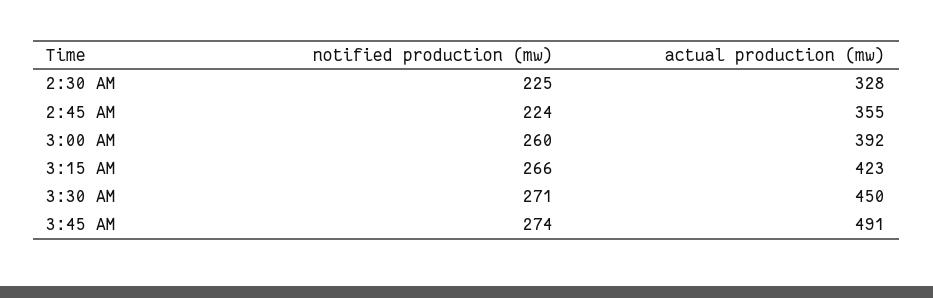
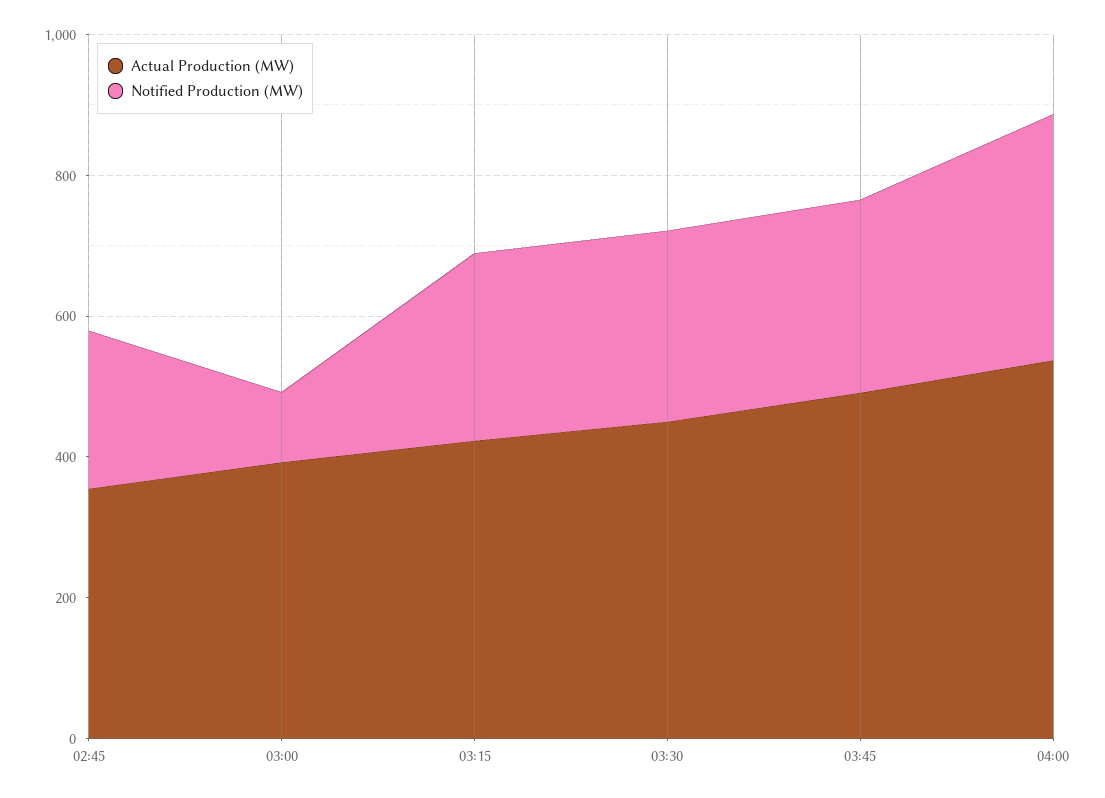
notified production (mw), 2:30 AM: 225 -> none
actual production (mw), 2:30 AM: 328 -> none
notified production (mw), 3:00 AM: 260 -> 100
actual production (mw), 04:00: none -> 550
notified production (mw), 04:00: none -> 350

